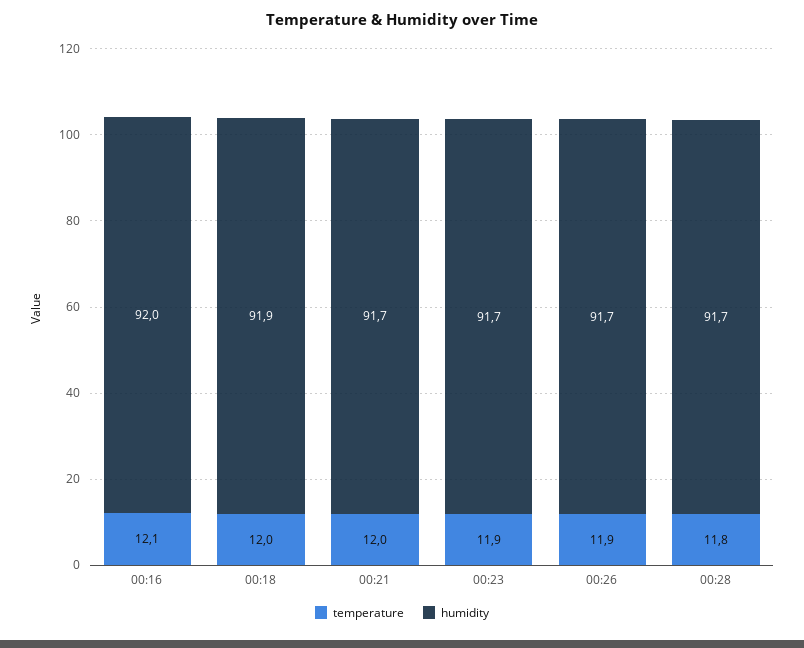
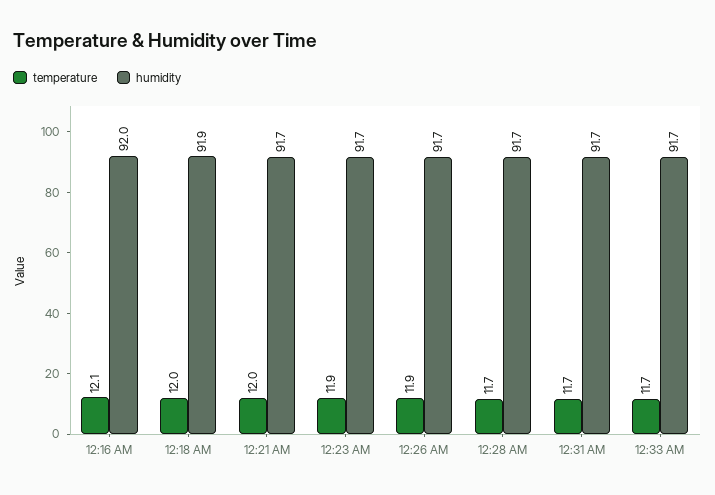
temperature, 00:28: 11.8 -> 11.7
temperature, 12:31 AM: none -> 11.7
humidity, 12:31 AM: none -> 91.7
temperature, 12:33 AM: none -> 11.7
humidity, 12:33 AM: none -> 91.7

